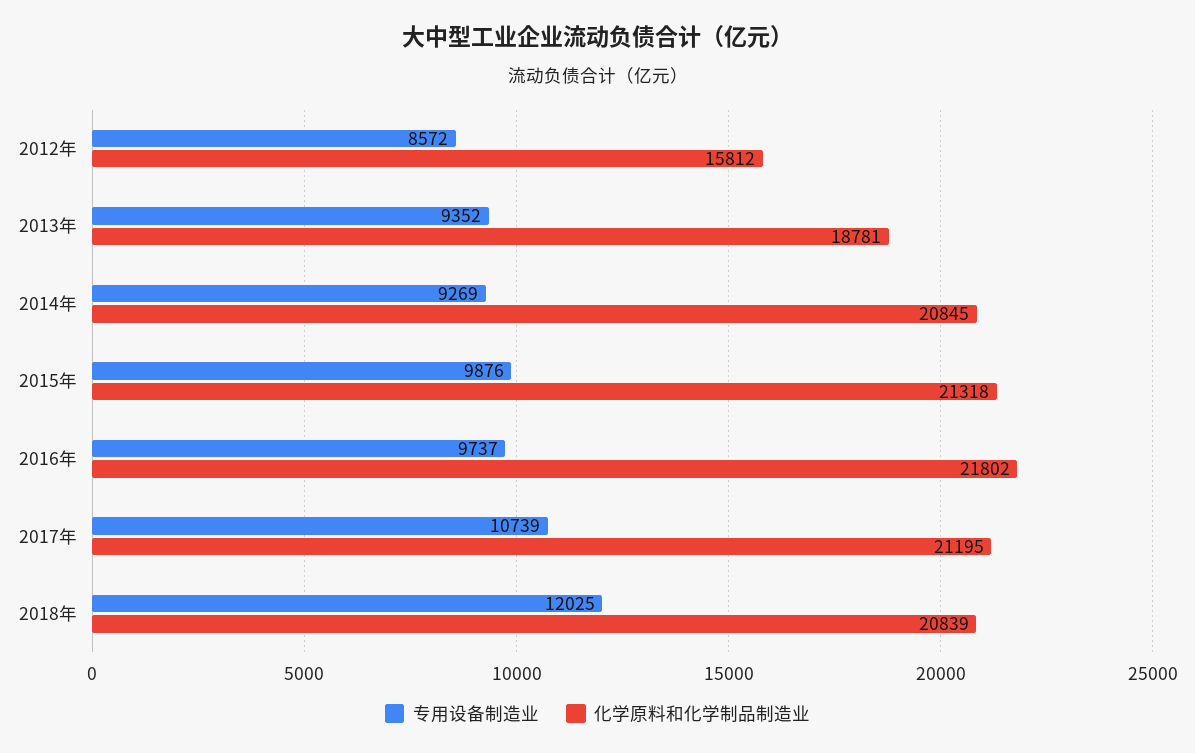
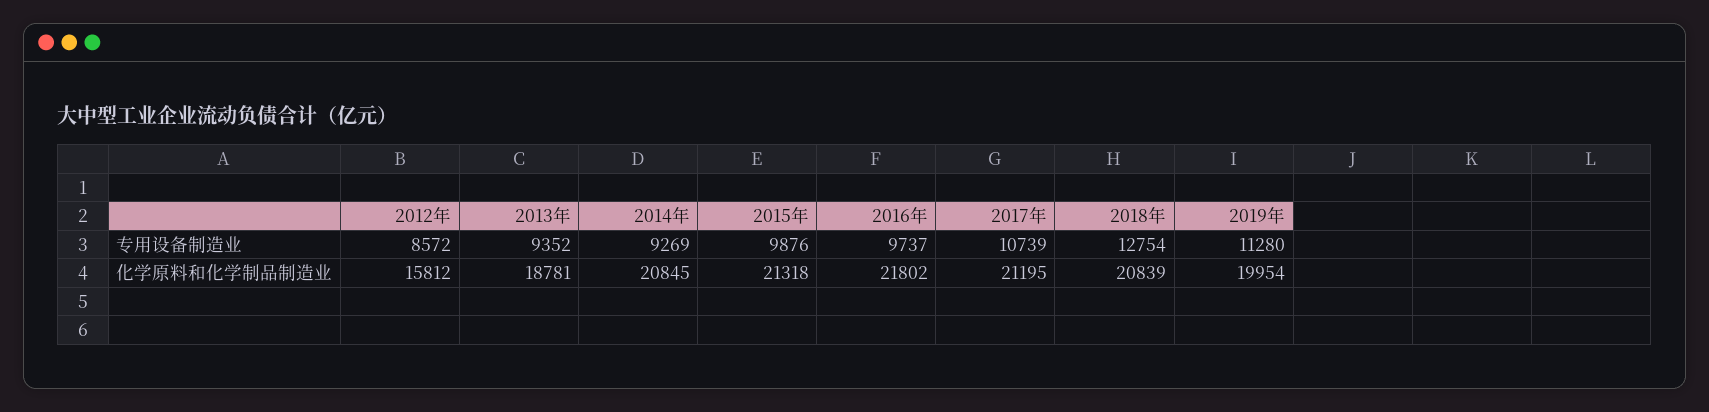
专用设备制造业, 2018年: 12025 -> 12754
专用设备制造业, 2019年: none -> 11280
化学原料和化学制品制造业, 2019年: none -> 19954

